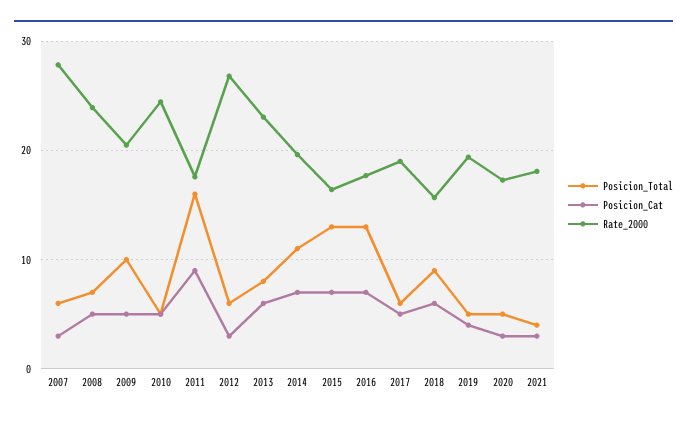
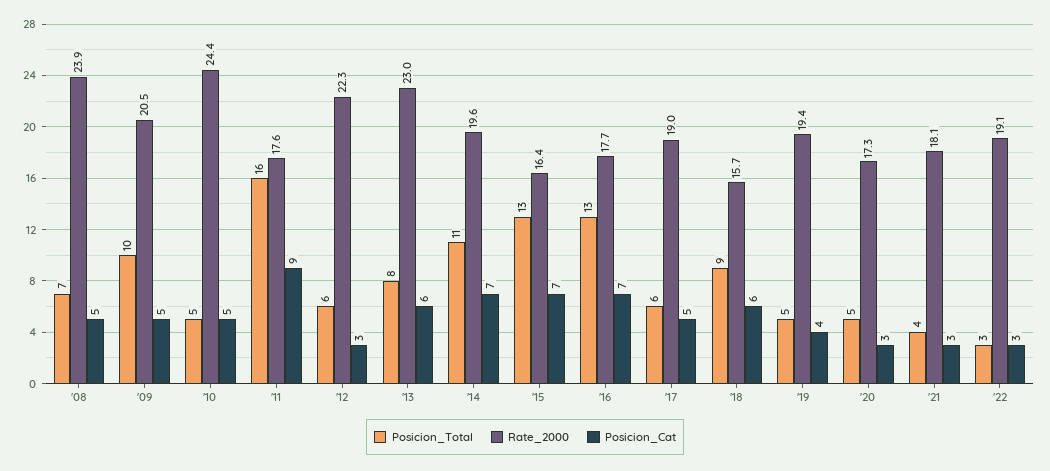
Posicion_Total, 2007: 6 -> none
Posicion_Cat, 2007: 3 -> none
Rate_2000, 2007: 28 -> none
Rate_2000, 2012: 27 -> 22.3
Posicion_Total, '22: none -> 3
Rate_2000, '22: none -> 19.1
Posicion_Cat, '22: none -> 3

